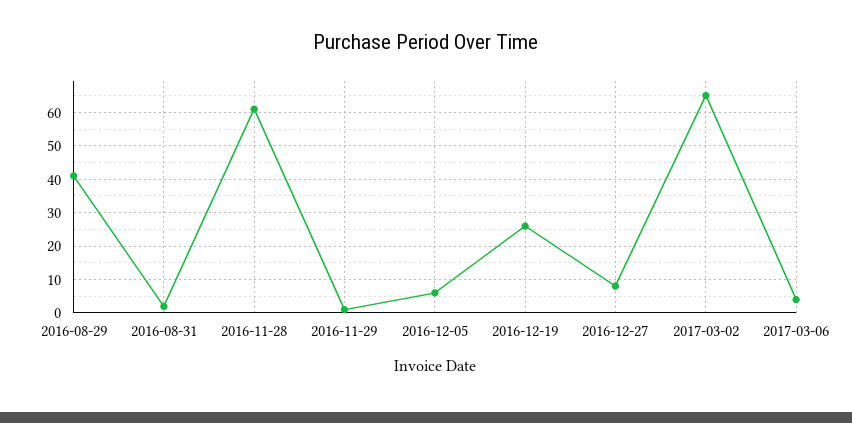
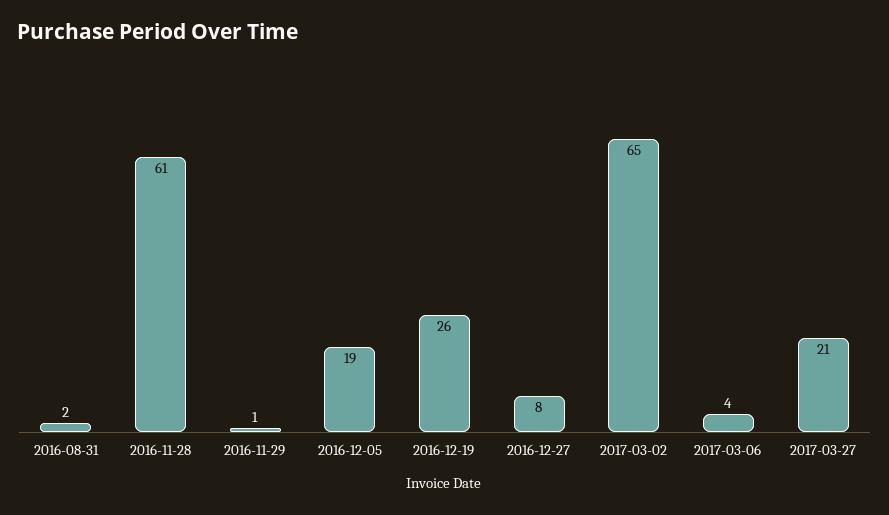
2016-08-29: 40 -> none
2016-12-05: 5 -> 19
2017-03-27: none -> 21

